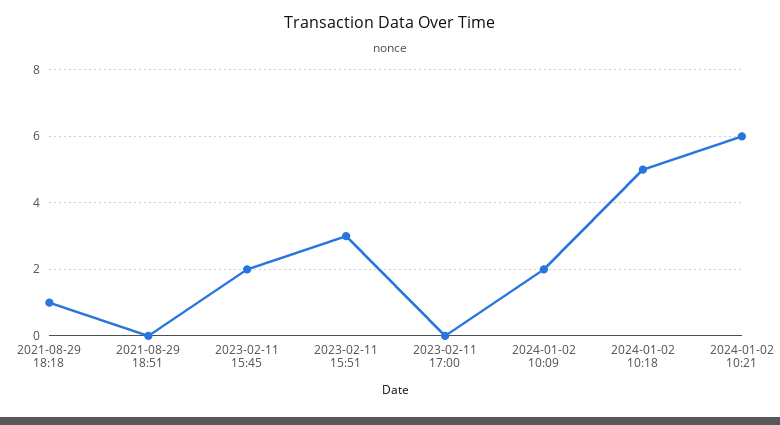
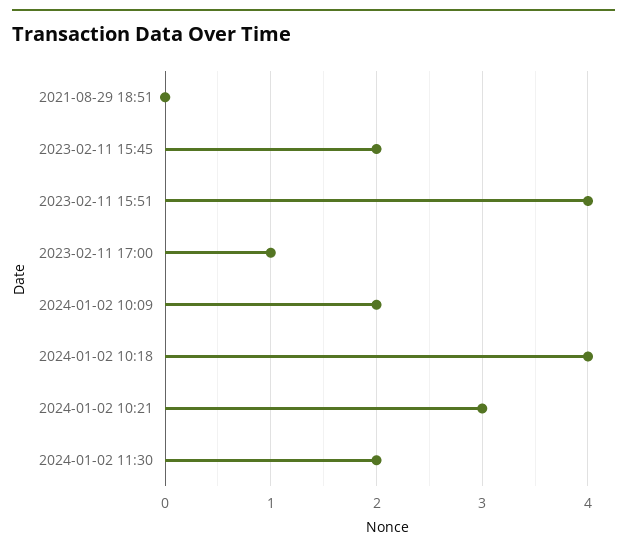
2021-08-29 18:18: 1 -> none
2023-02-11 15:51: 3 -> 4
2023-02-11 17:00: 0 -> 1
2024-01-02 10:18: 5 -> 4
2024-01-02 10:21: 6 -> 3
2024-01-02 11:30: none -> 2

